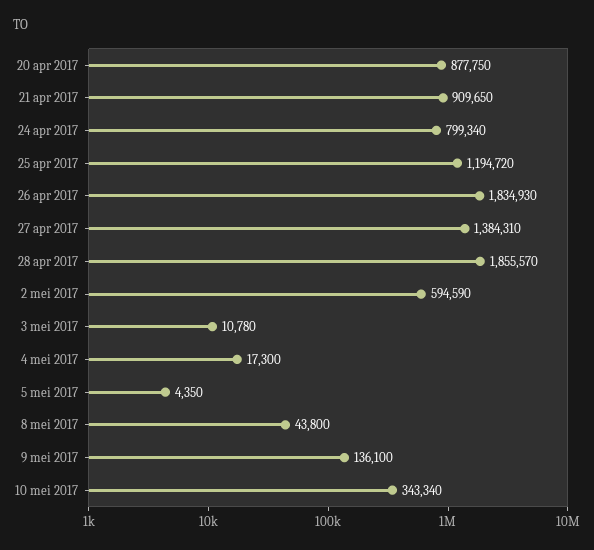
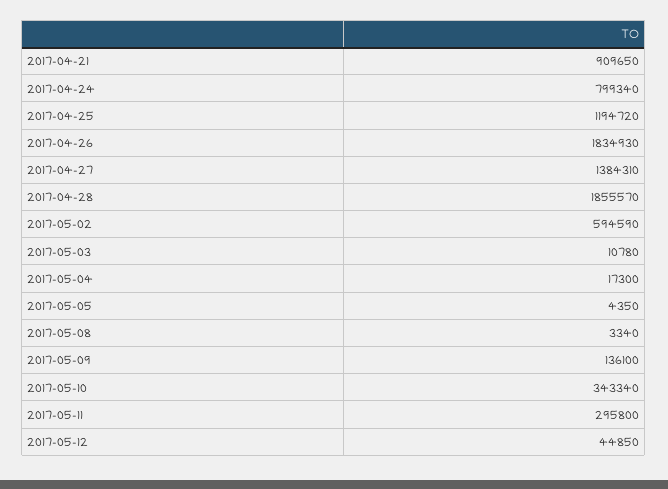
20 apr 2017: 877750 -> none
8 mei 2017: 43800 -> 3340
2017-05-11: none -> 295800
2017-05-12: none -> 44850

